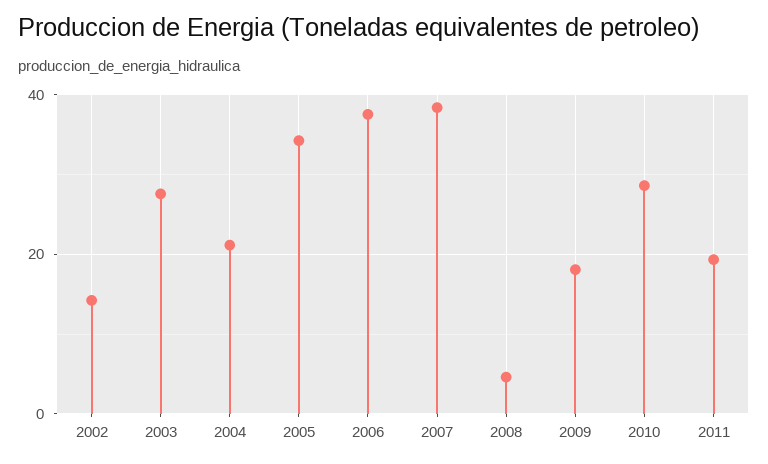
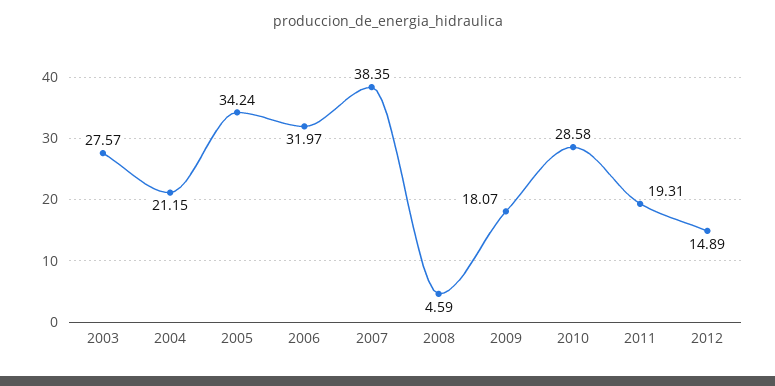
2002: 14 -> none
2006: 38 -> 31.97
2012: none -> 14.89

